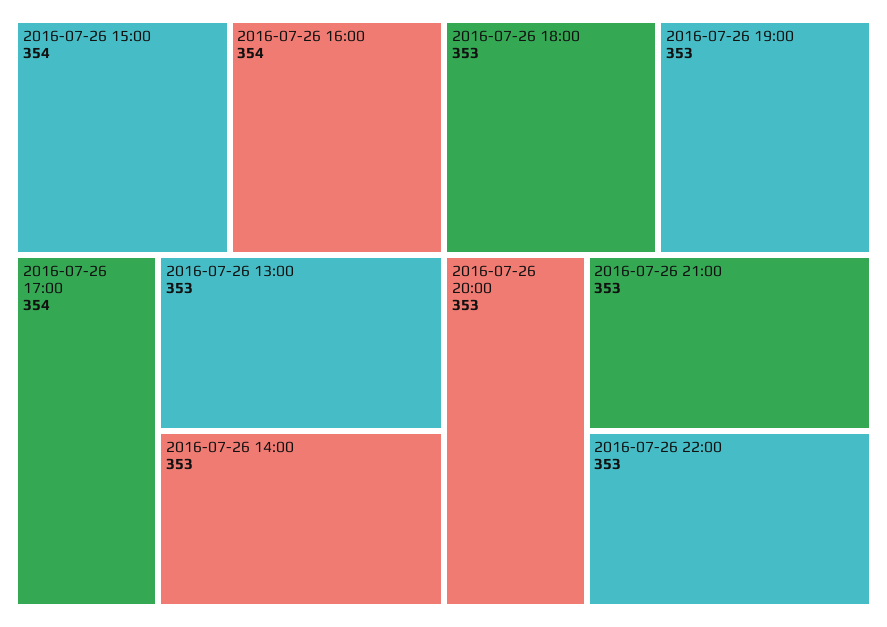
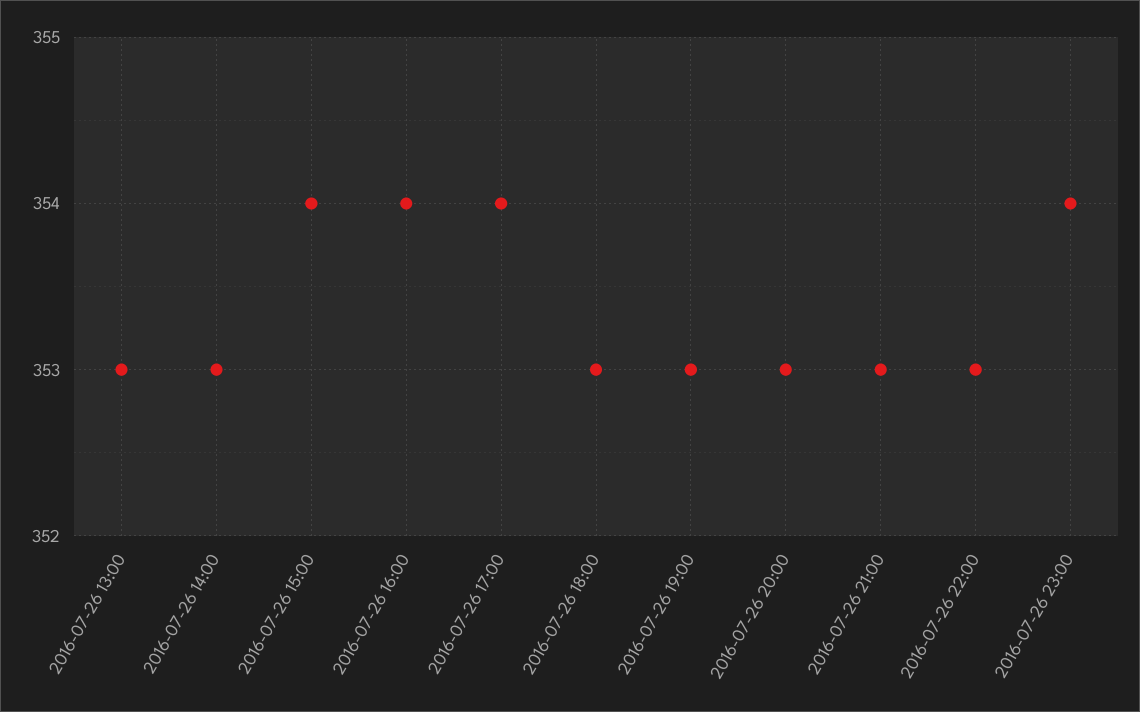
2016-07-26 23:00: none -> 354

